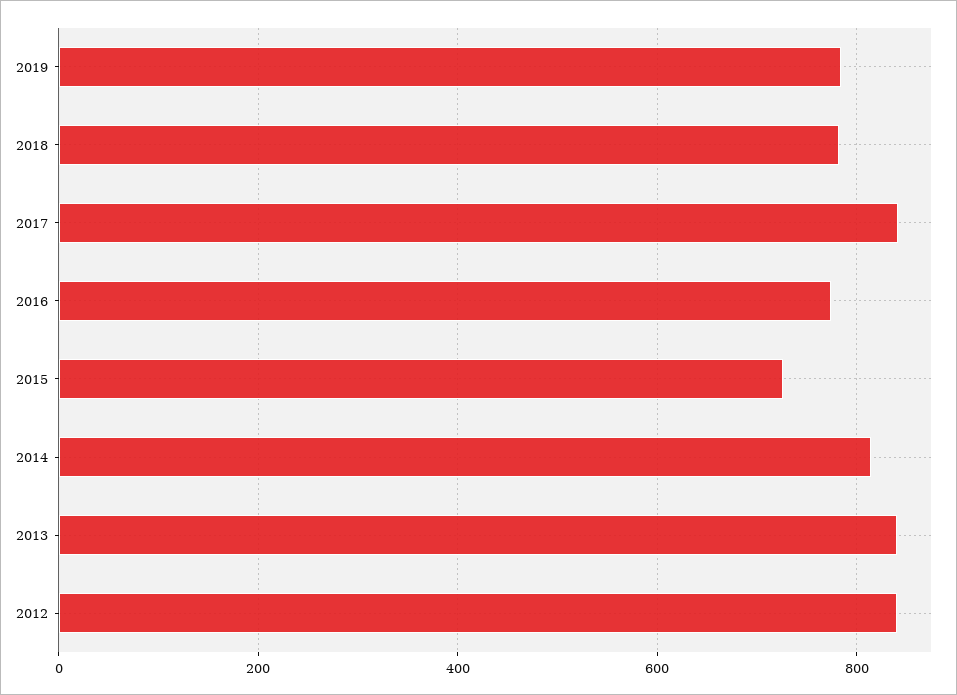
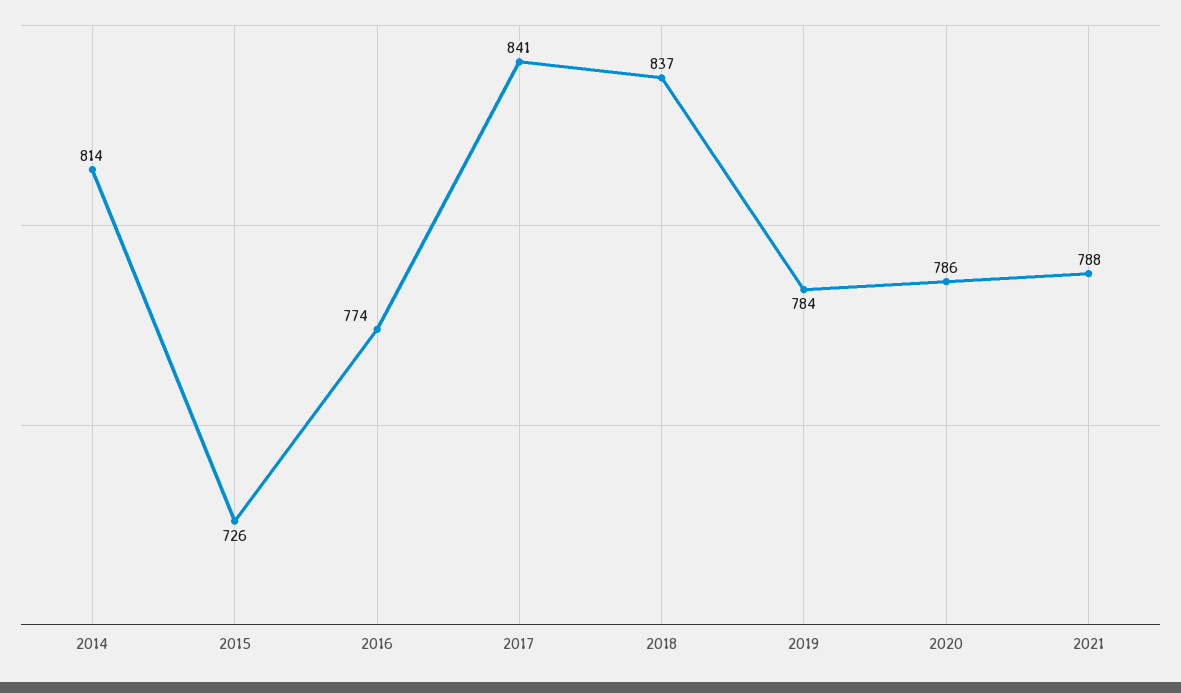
2018: 780 -> 837
2013: 840 -> none
2012: 840 -> none
2020: none -> 786
2021: none -> 788

